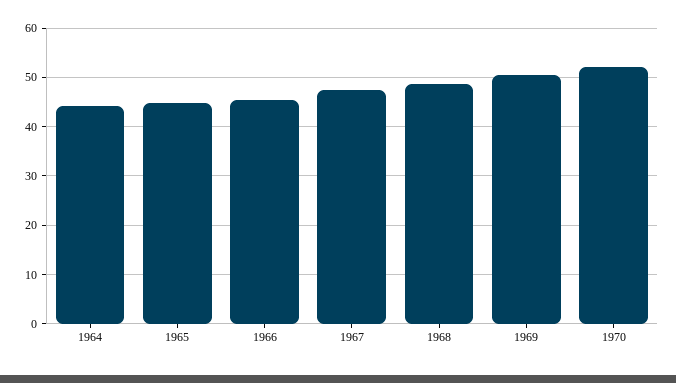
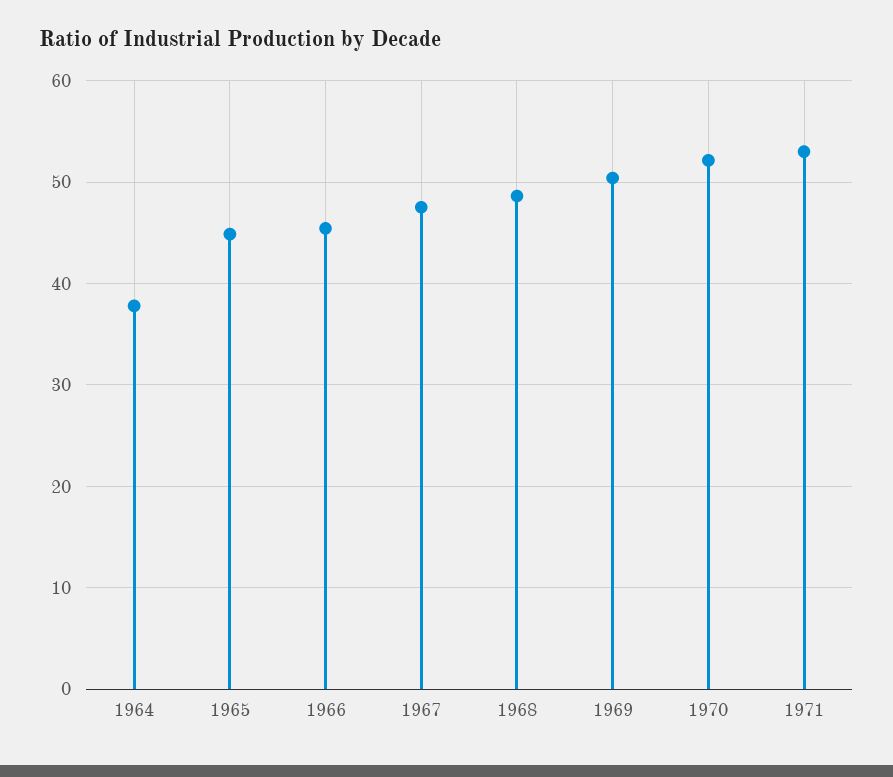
1964: 44 -> 38
1971: none -> 53

